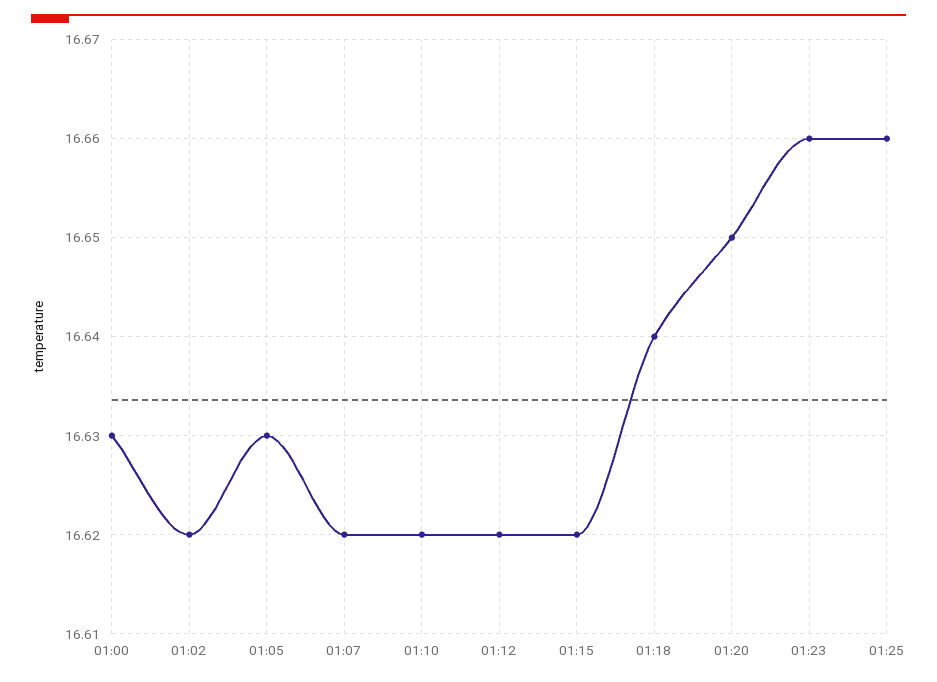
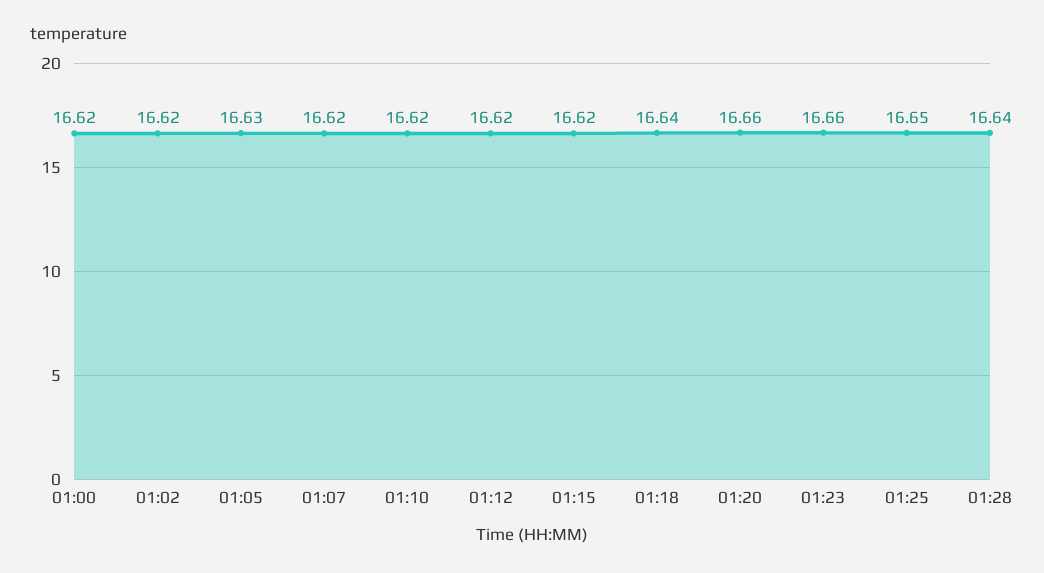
01:00: 16.63 -> 16.62
01:20: 16.65 -> 16.66
01:25: 16.66 -> 16.65
01:28: none -> 16.64

